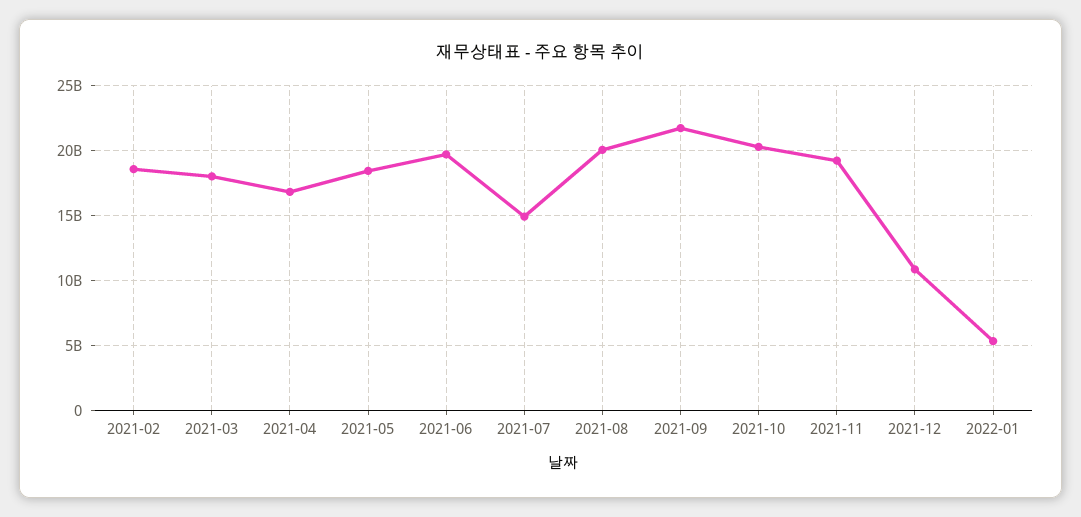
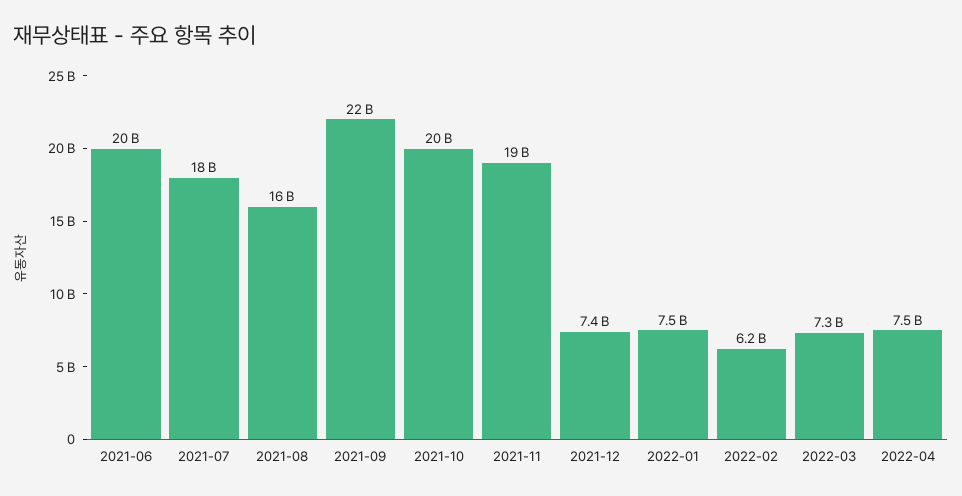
2021-02: 18500000000 -> none
2021-03: 18000000000 -> none
2021-04: 17000000000 -> none
2021-05: 18500000000 -> none
2021-07: 15000000000 -> 18000000000
2021-08: 20000000000 -> 16000000000
2021-12: 11000000000 -> 7400000000
2022-01: 5500000000 -> 7500000000
2022-02: none -> 6200000000
2022-03: none -> 7300000000
2022-04: none -> 7500000000

